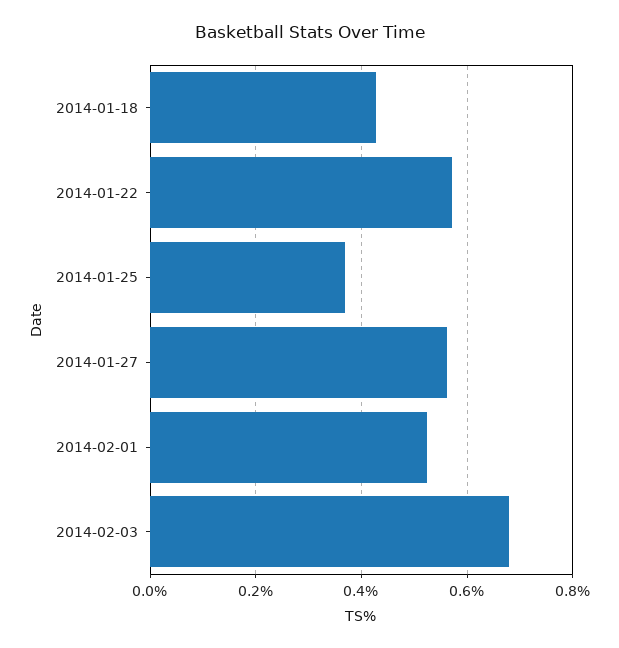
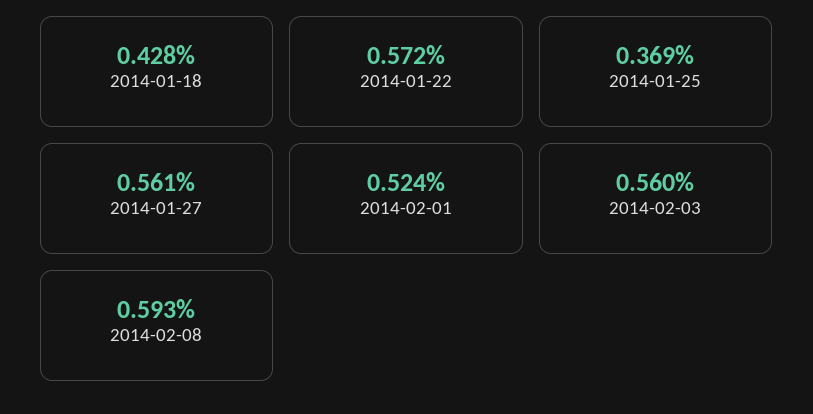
2014-02-03: 0.68 -> 0.56
2014-02-08: none -> 0.593

